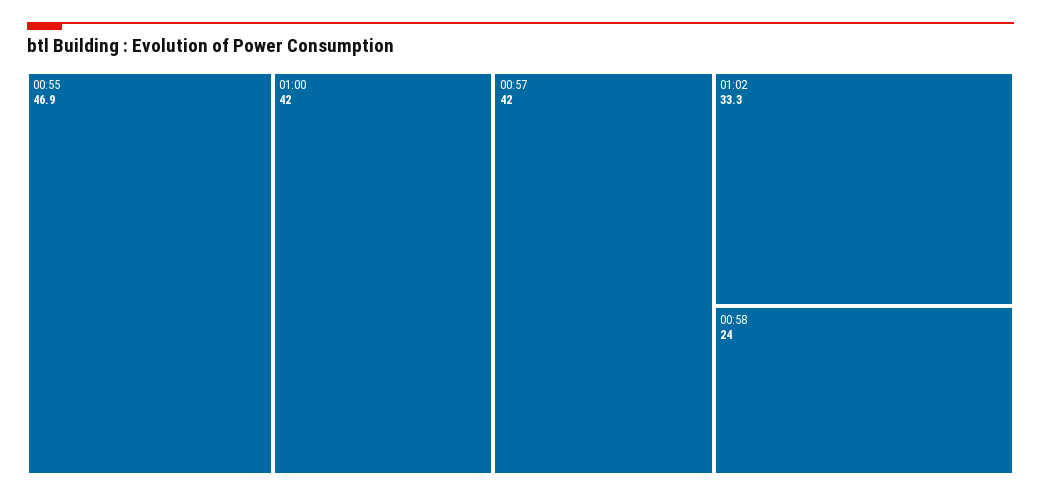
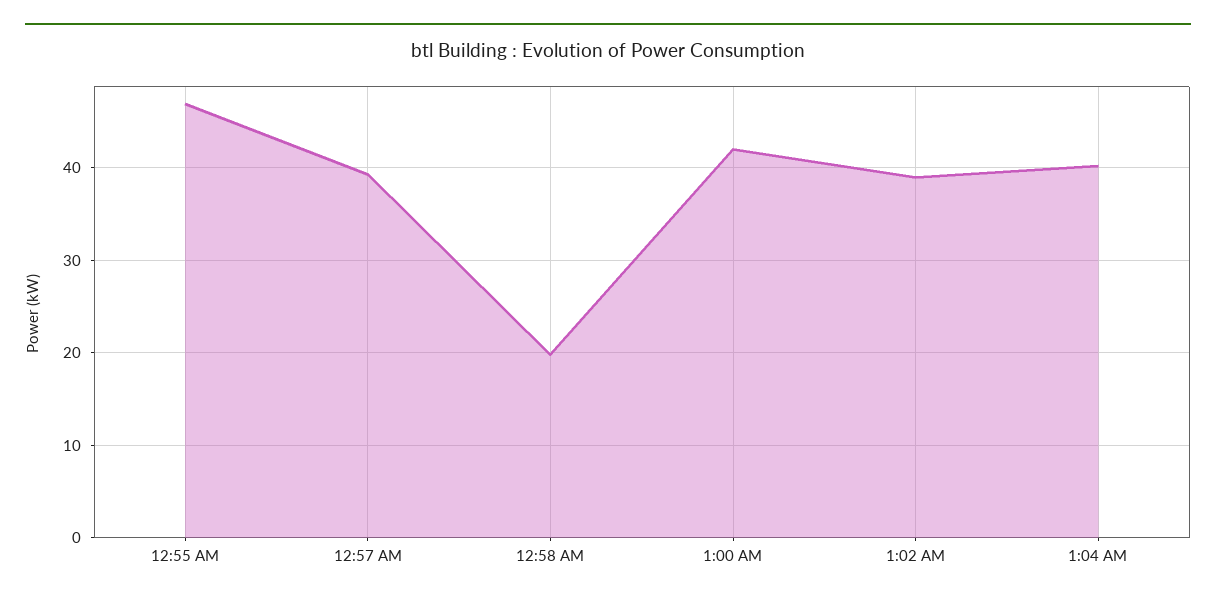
00:57: 42 -> 39
01:02: 33.3 -> 39
00:58: 24 -> 20
1:04 AM: none -> 40

